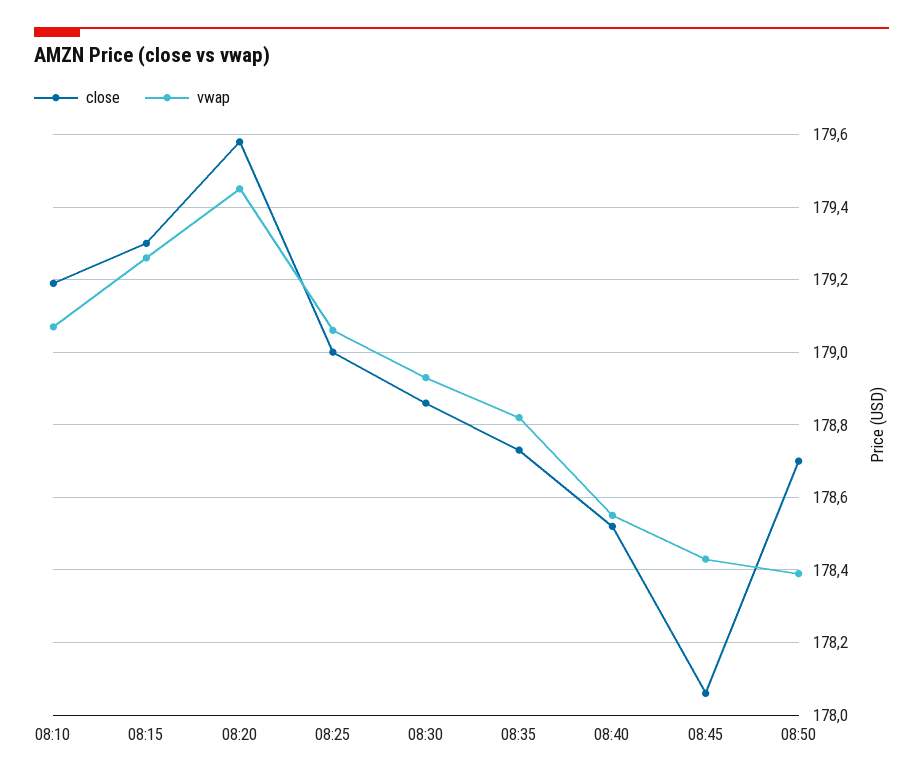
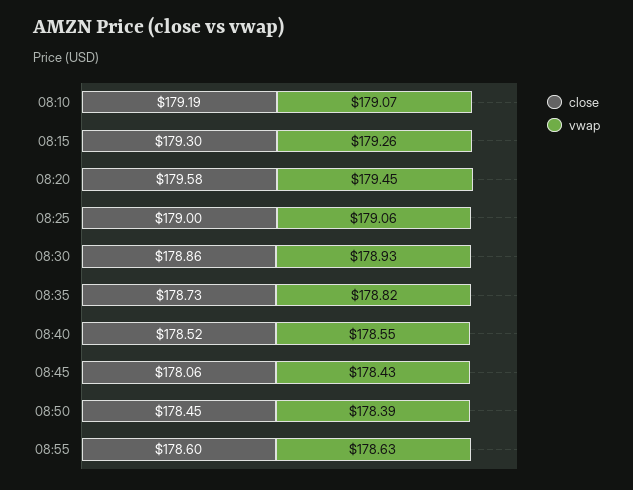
close, 08:50: 178.7 -> 178.45
close, 08:55: none -> 178.6
vwap, 08:55: none -> 178.63

